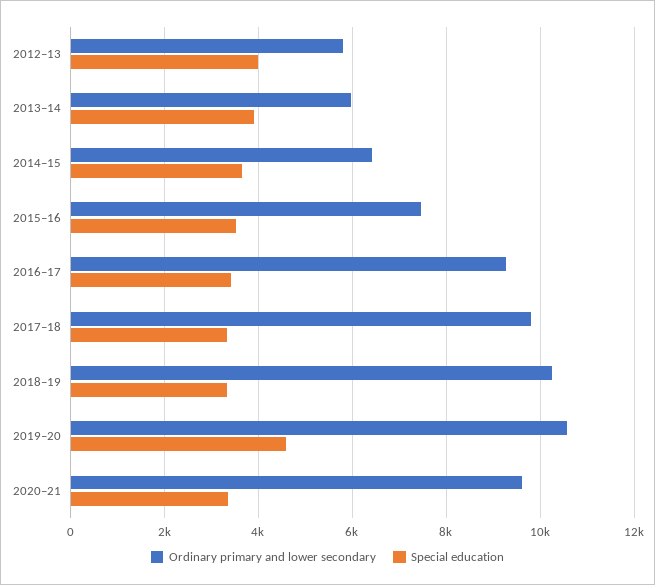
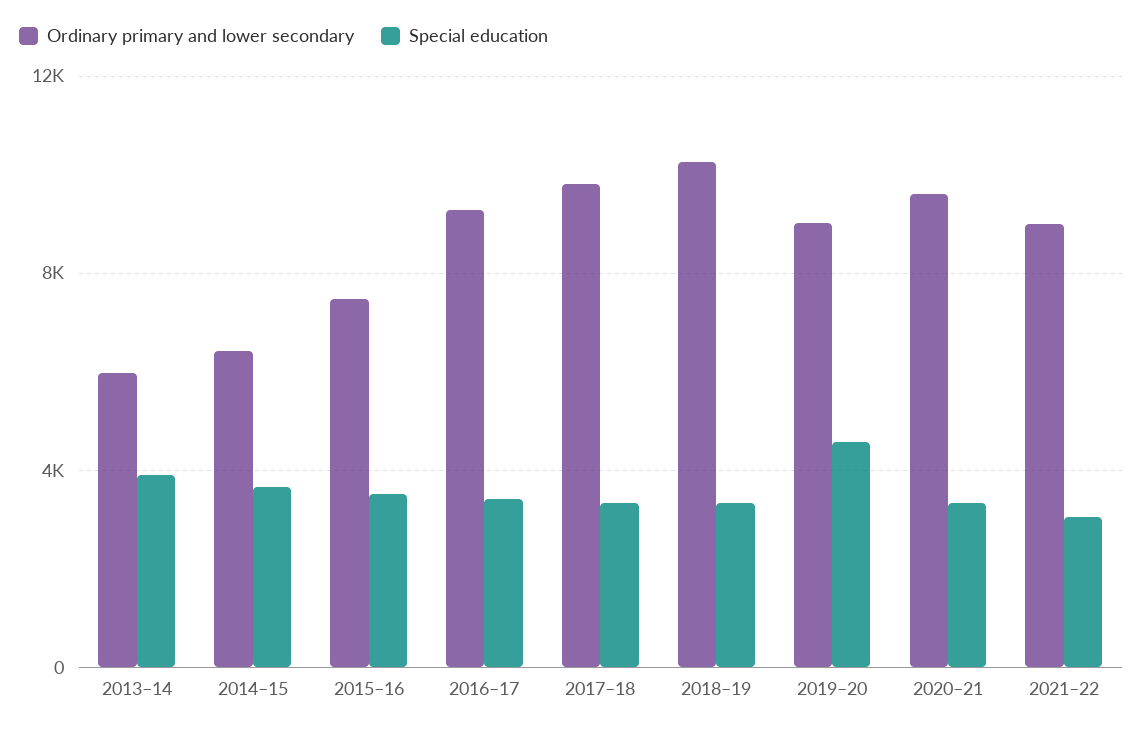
Ordinary primary and lower secondary, 2012–13: 5800 -> none
Special education, 2012–13: 4000 -> none
Ordinary primary and lower secondary, 2019–20: 10600 -> 9000
Ordinary primary and lower secondary, 2021–22: none -> 9000
Special education, 2021–22: none -> 3000

